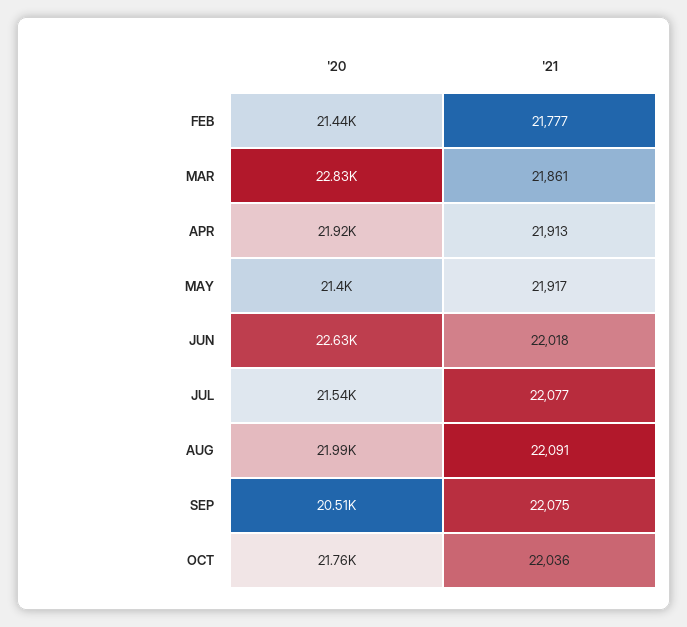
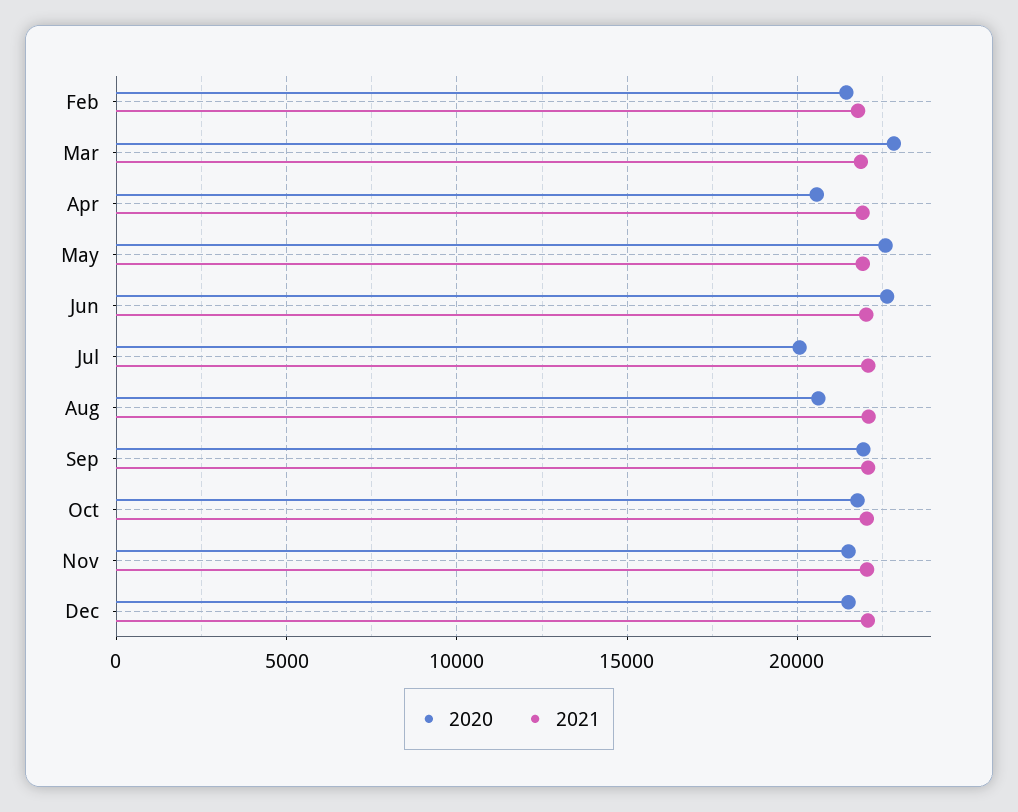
'20, APR: 21920 -> 20500
'20, MAY: 21400 -> 22500
'20, JUL: 21540 -> 20000
'20, AUG: 21990 -> 20500
'20, SEP: 20510 -> 22000
'20, Nov: none -> 21500
'21, Nov: none -> 22000
'20, Dec: none -> 21500
'21, Dec: none -> 22000

